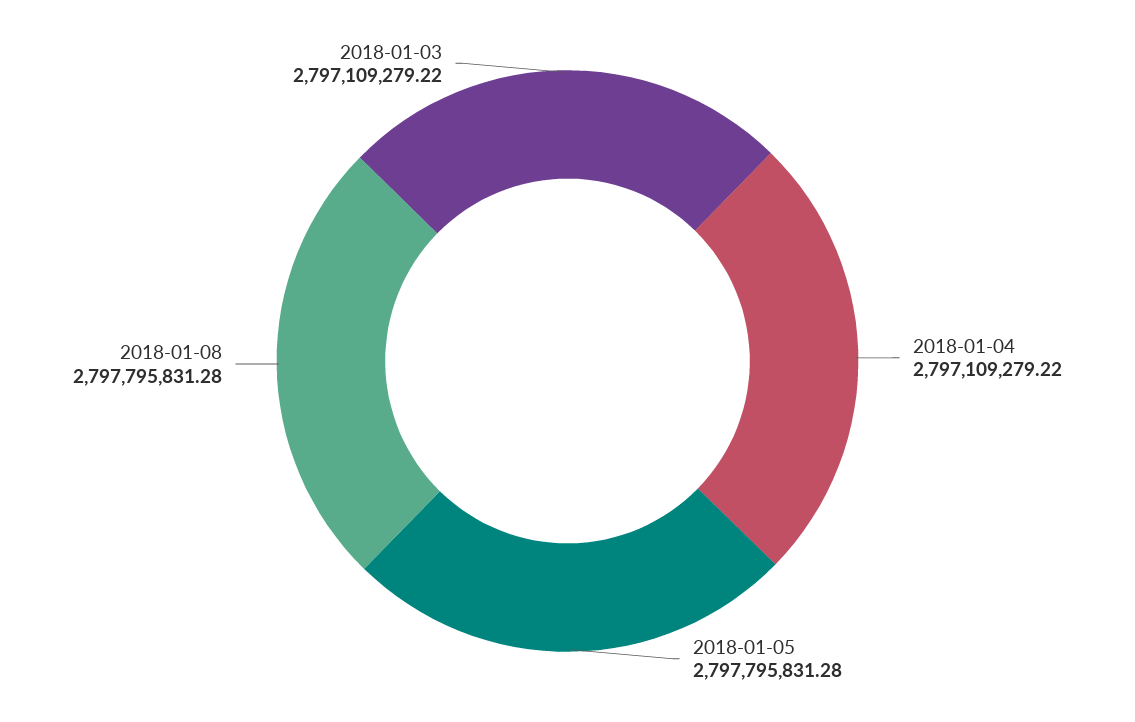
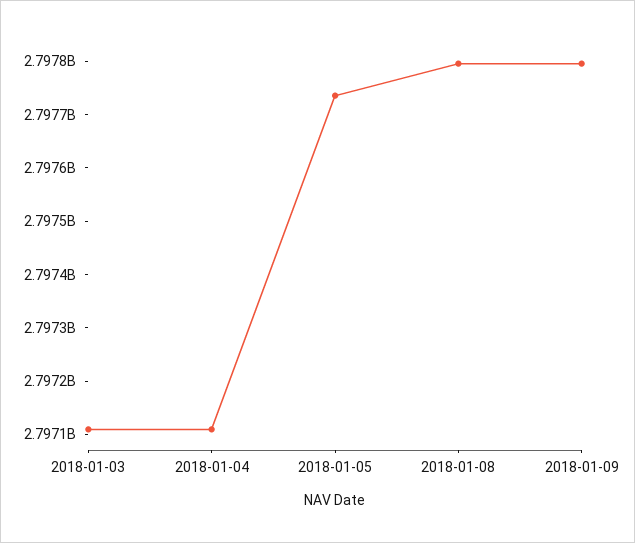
2018-01-05: 2797795831.28 -> 2797740000
2018-01-09: none -> 2797800000

